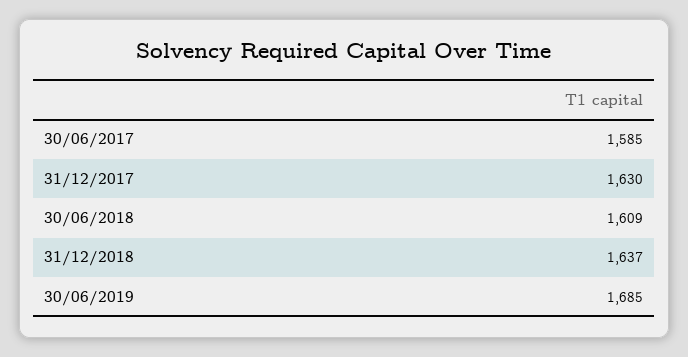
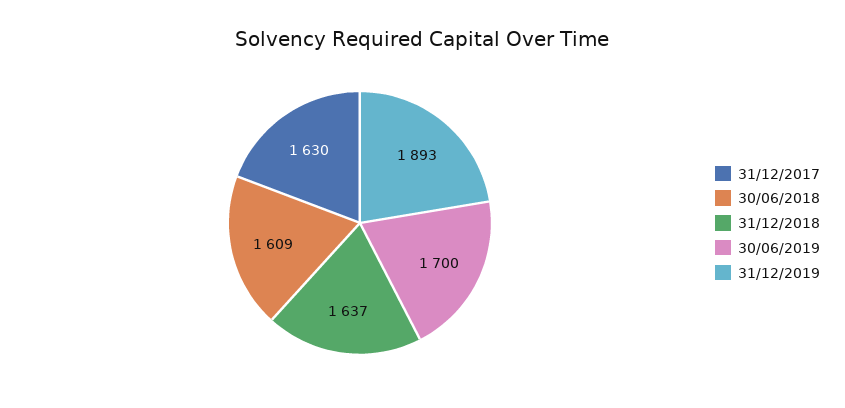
30/06/2017: 1585 -> none
30/06/2019: 1685 -> 1700
31/12/2019: none -> 1893

